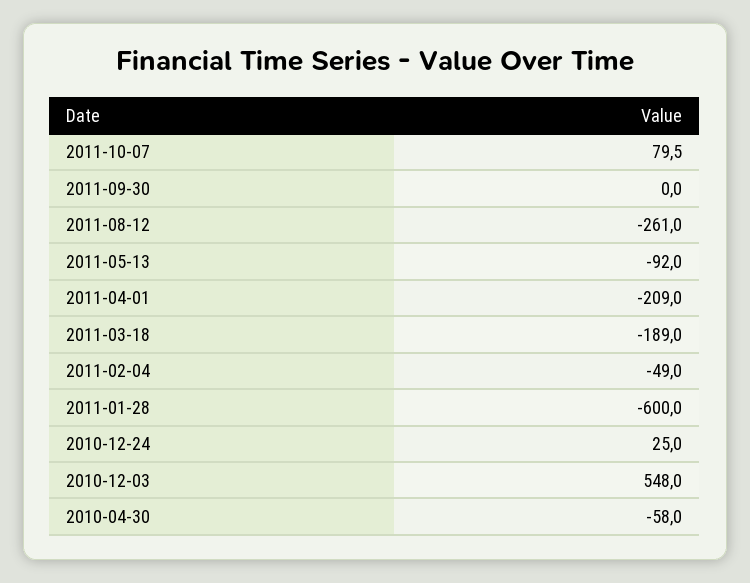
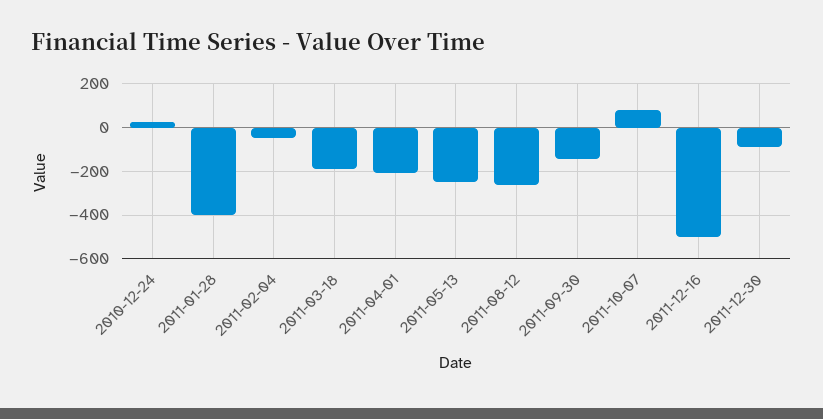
2011-09-30: 0 -> -150
2011-05-13: -92 -> -250
2011-01-28: -600 -> -400
2010-12-03: 548 -> none
2010-04-30: -58 -> none
2011-12-16: none -> -500
2011-12-30: none -> -100

